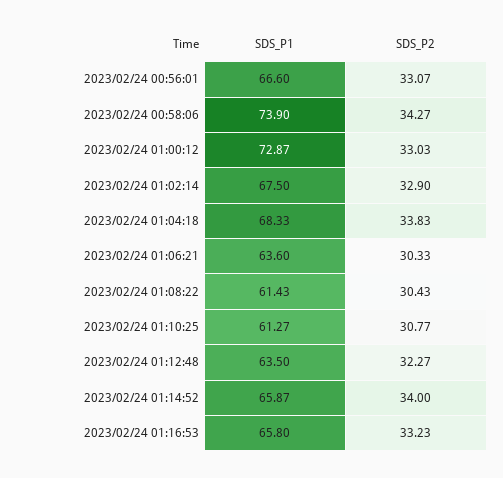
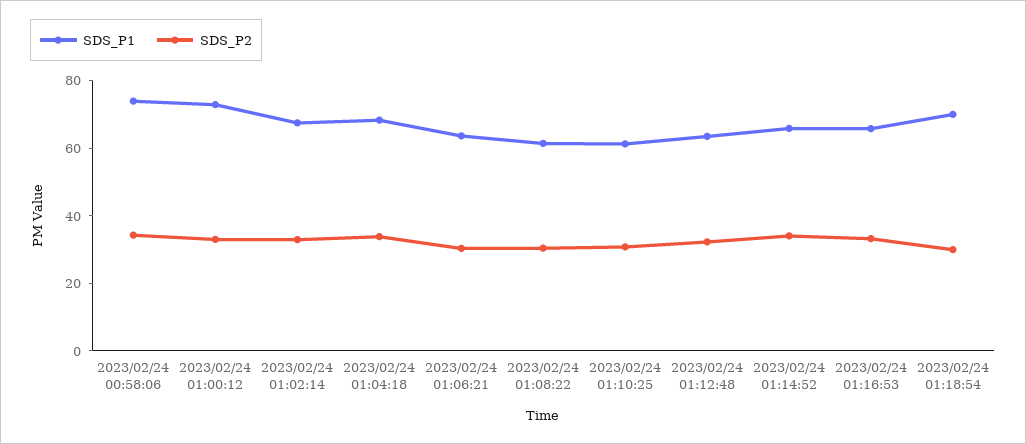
SDS_P1, 2023/02/24 00:56:01: 66.6 -> none
SDS_P2, 2023/02/24 00:56:01: 33.07 -> none
SDS_P1, 2023/02/24 01:18:54: none -> 70
SDS_P2, 2023/02/24 01:18:54: none -> 30

